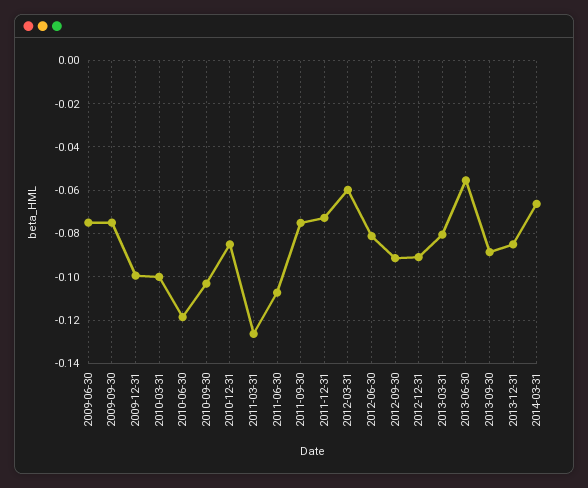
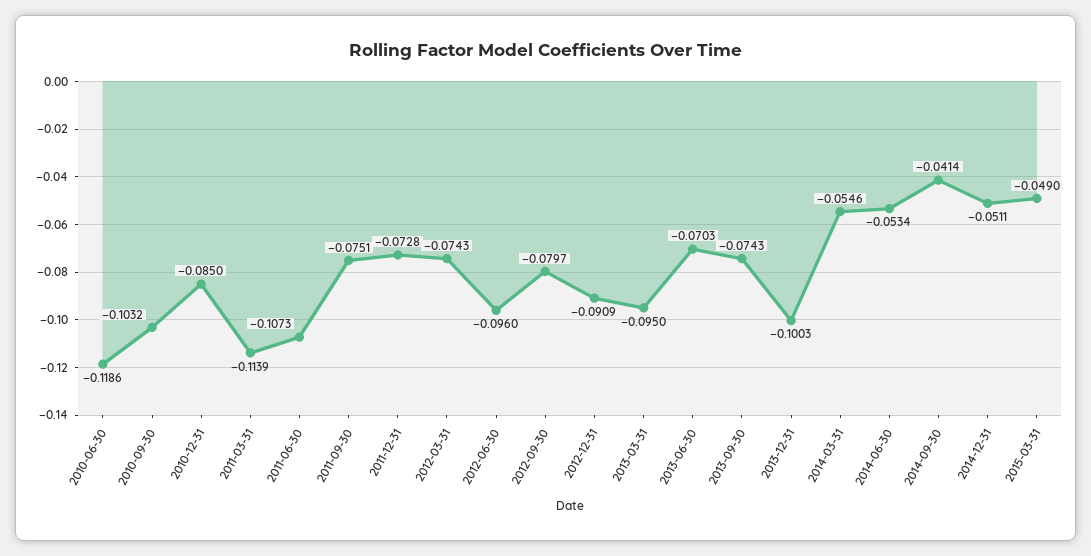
2009-06-30: -0.075 -> none
2009-09-30: -0.075 -> none
2009-12-31: -0.1 -> none
2010-03-31: -0.1 -> none
2011-03-31: -0.125 -> -0.1139
2012-03-31: -0.06 -> -0.0743
2012-06-30: -0.08 -> -0.096
2012-09-30: -0.09 -> -0.0797
2013-03-31: -0.08 -> -0.095
2013-06-30: -0.055 -> -0.0703
2013-09-30: -0.09 -> -0.0743
2013-12-31: -0.085 -> -0.1003
2014-03-31: -0.065 -> -0.0546
2014-06-30: none -> -0.0534
2014-09-30: none -> -0.0414
2014-12-31: none -> -0.0511
2015-03-31: none -> -0.049

